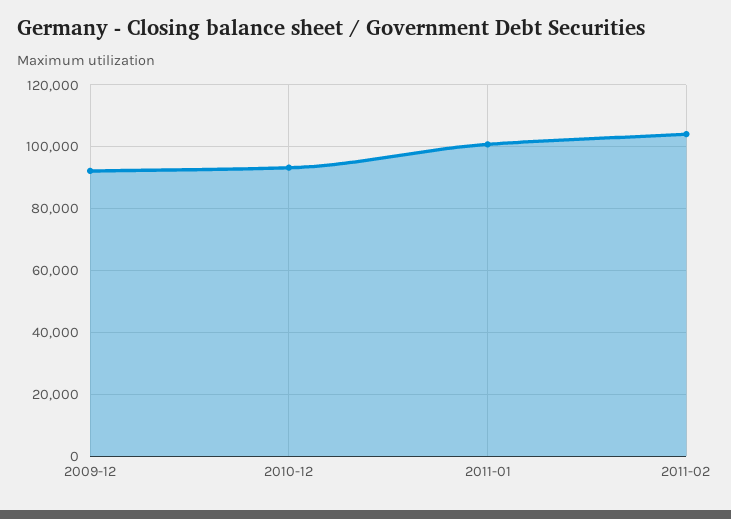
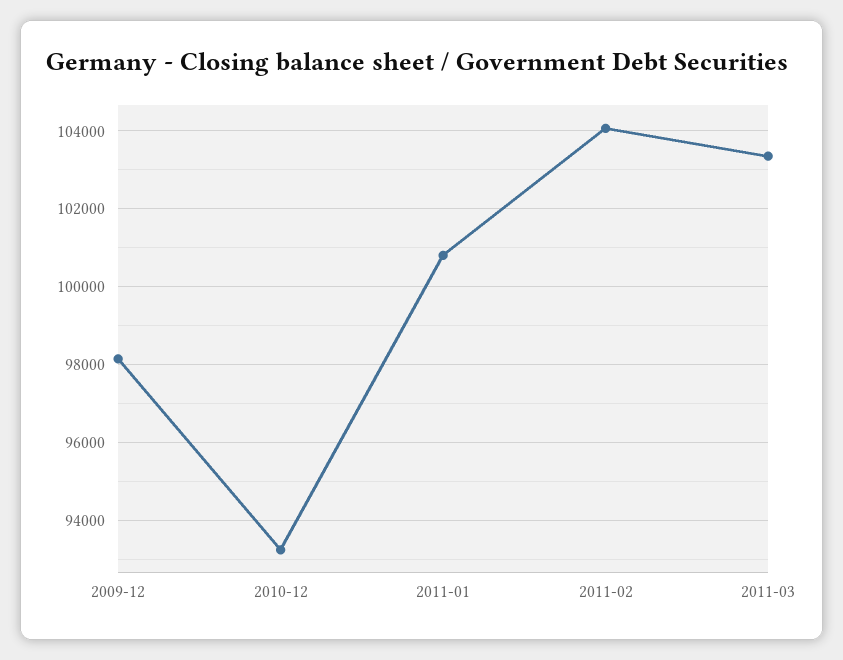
2009-12: 92000 -> 98200
2011-03: none -> 103400

